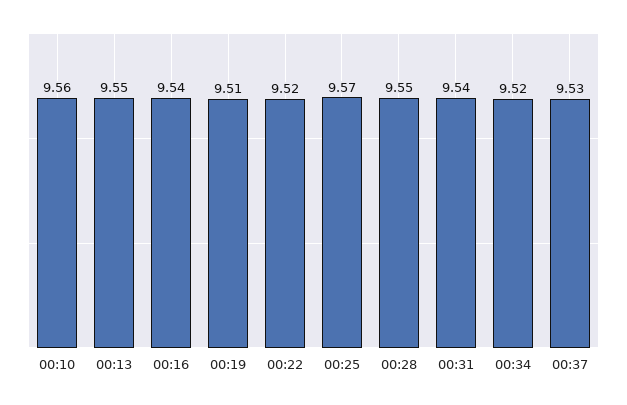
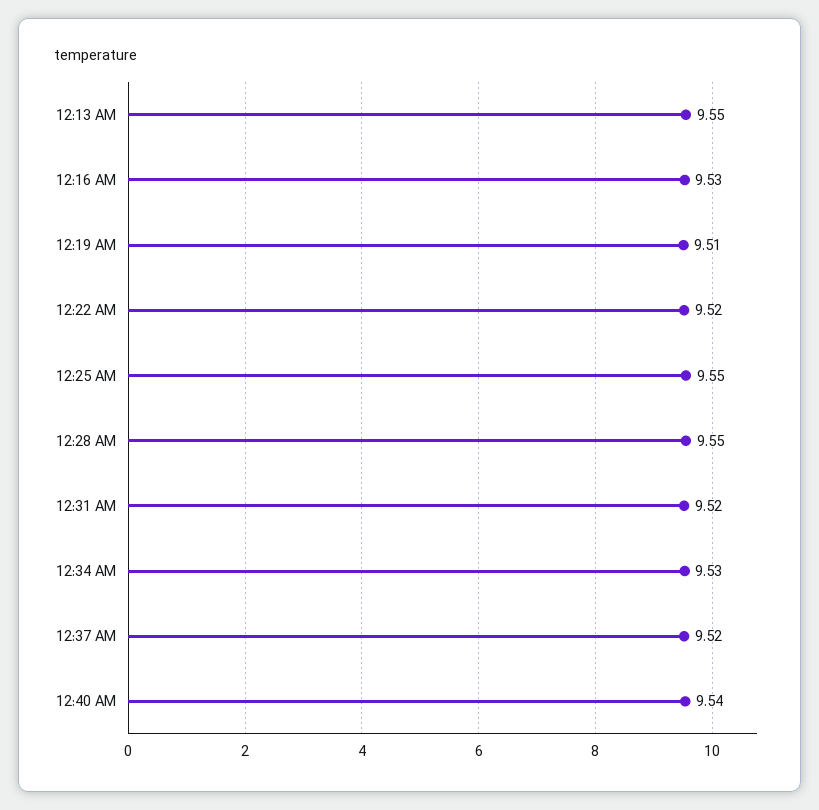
00:10: 9.56 -> none
00:16: 9.54 -> 9.53
00:25: 9.57 -> 9.55
00:31: 9.54 -> 9.52
00:34: 9.52 -> 9.53
00:37: 9.53 -> 9.52
12:40 AM: none -> 9.54

